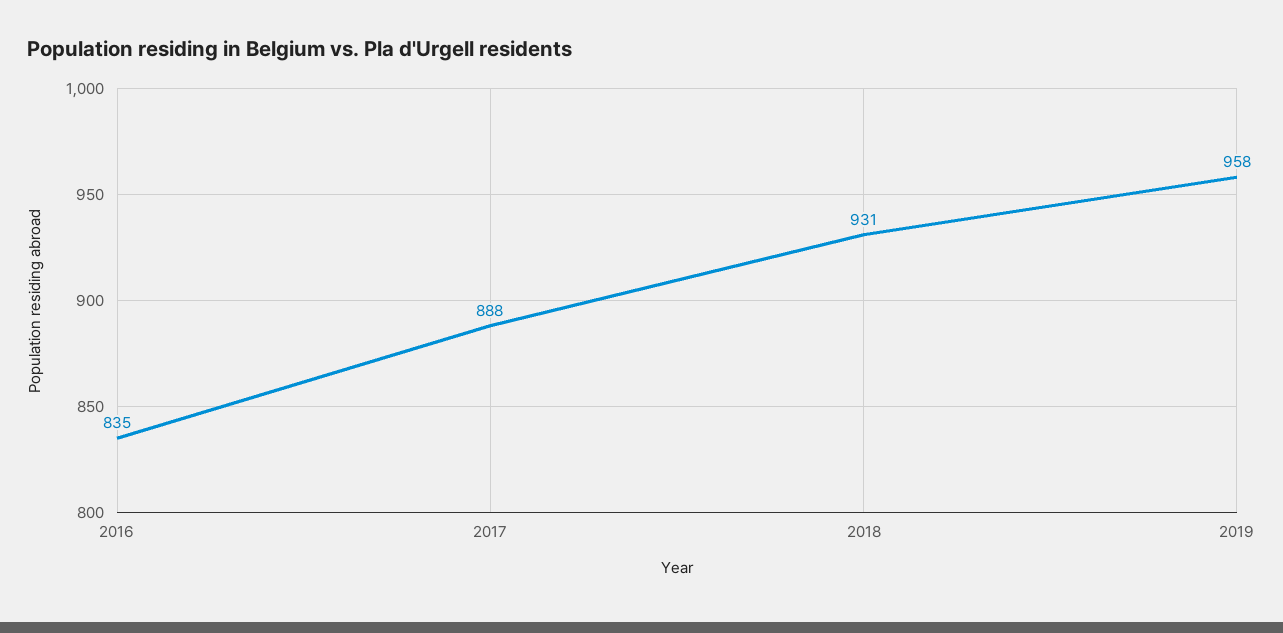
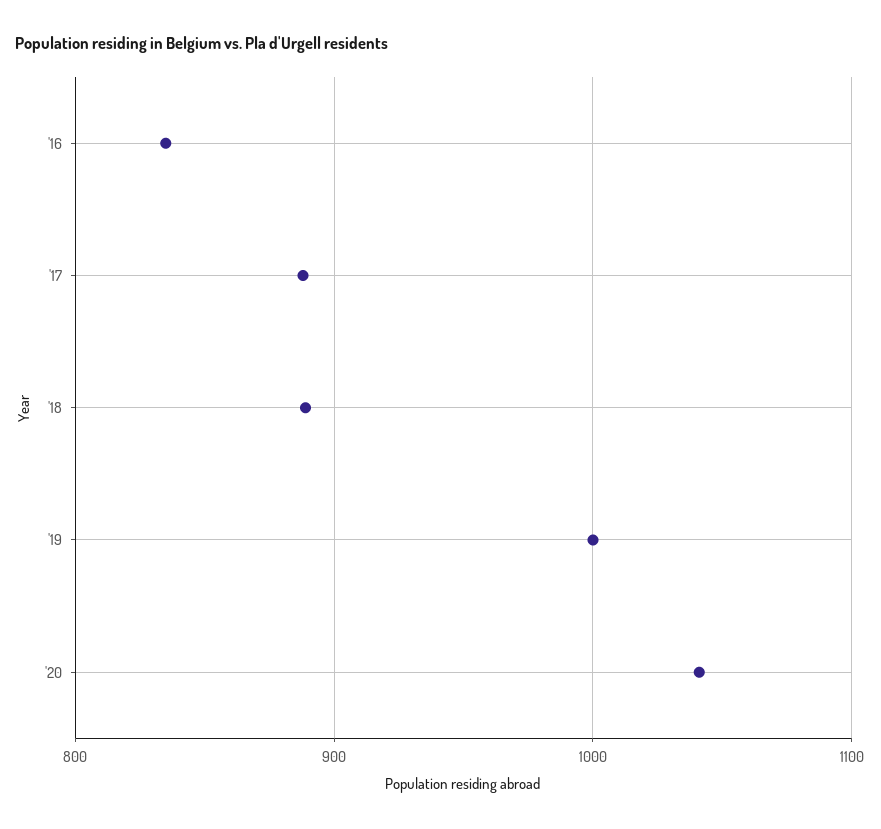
2018: 931 -> 890
2019: 958 -> 1000
'20: none -> 1040

